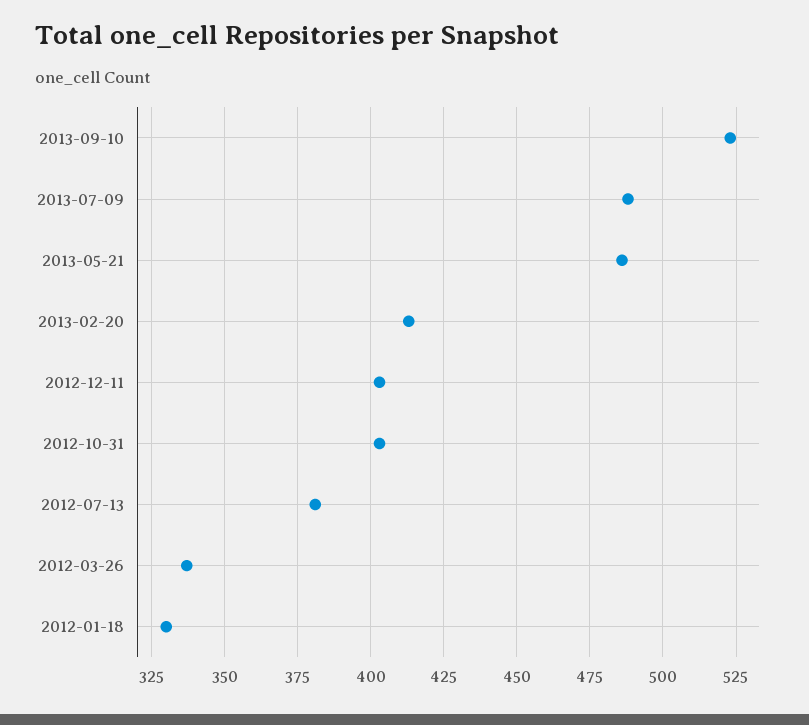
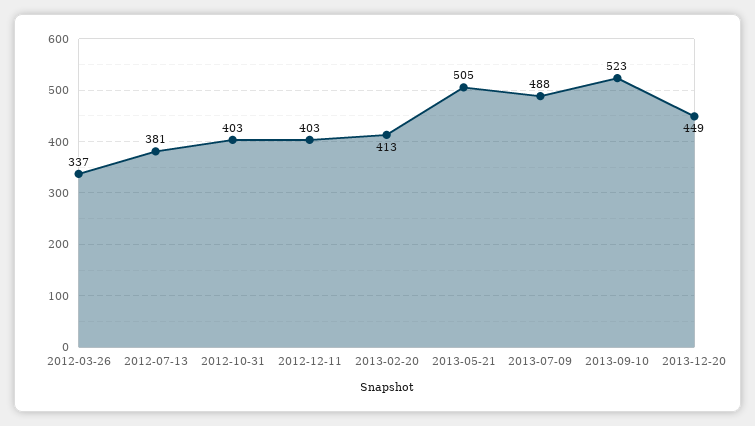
2013-05-21: 485 -> 505
2012-01-18: 330 -> none
2013-12-20: none -> 449

